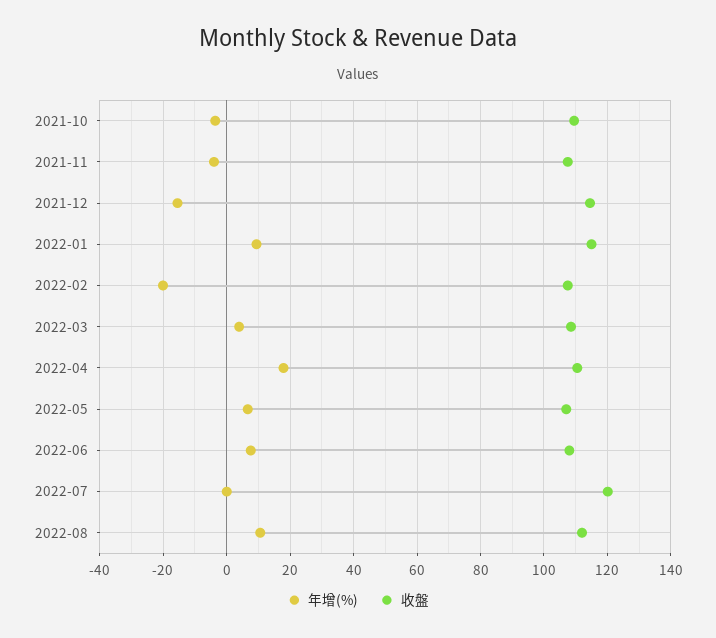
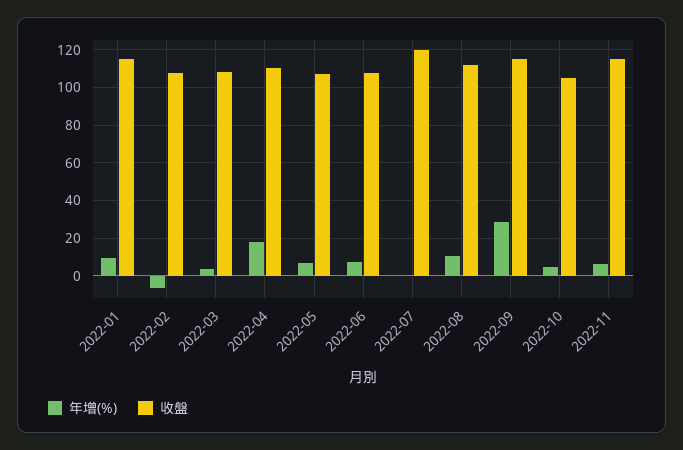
年增(%), 2021-10: -4 -> none
收盤, 2021-10: 110 -> none
年增(%), 2021-11: -4 -> none
收盤, 2021-11: 108 -> none
年增(%), 2021-12: -16 -> none
收盤, 2021-12: 114 -> none
年增(%), 2022-02: -20 -> -5
年增(%), 2022-09: none -> 30
收盤, 2022-09: none -> 115
年增(%), 2022-10: none -> 5
收盤, 2022-10: none -> 105
年增(%), 2022-11: none -> 5
收盤, 2022-11: none -> 115

